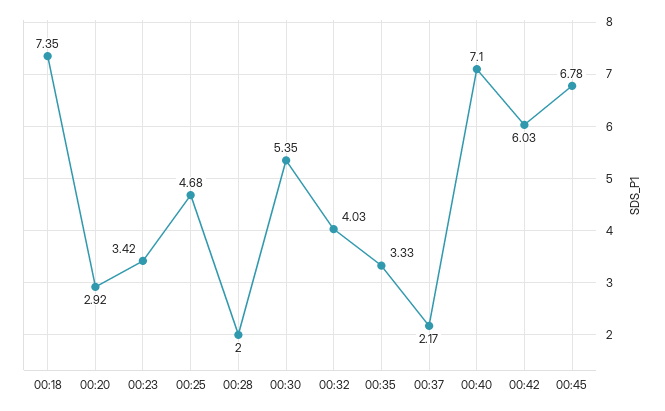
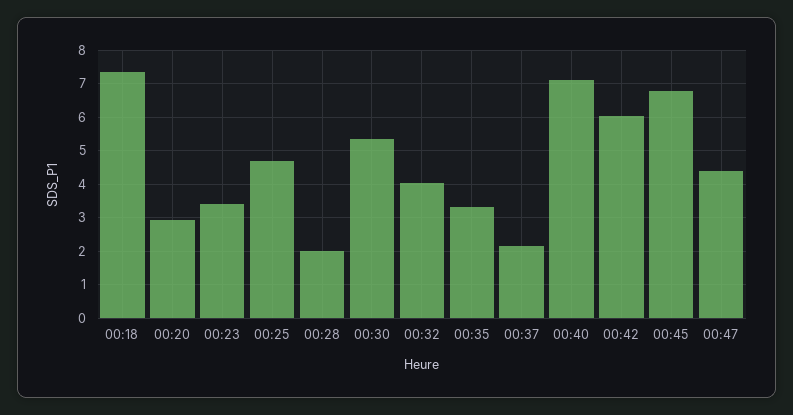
00:47: none -> 4.4

